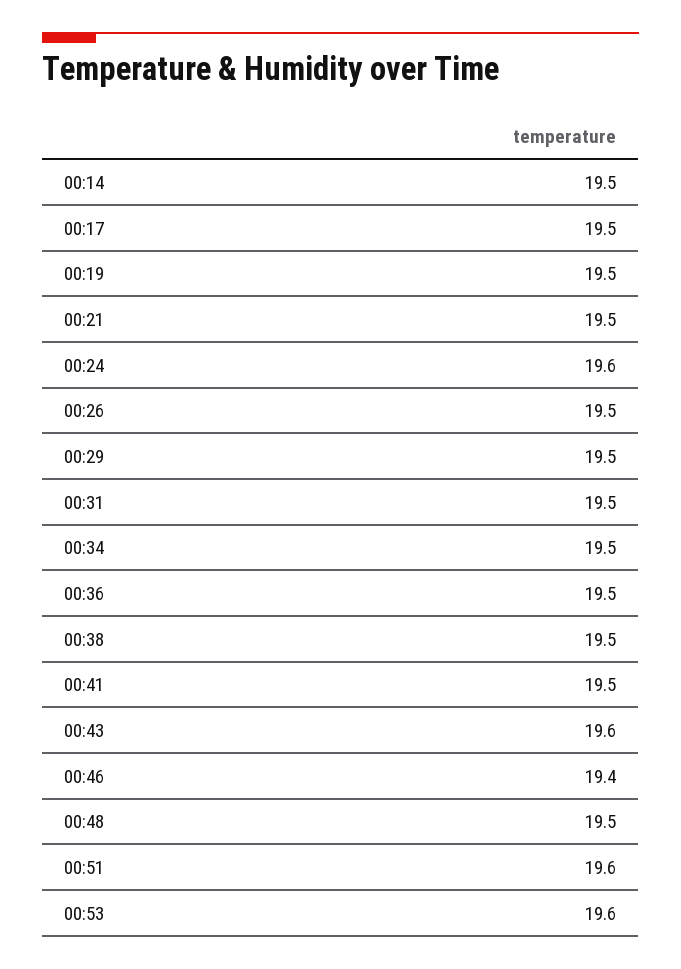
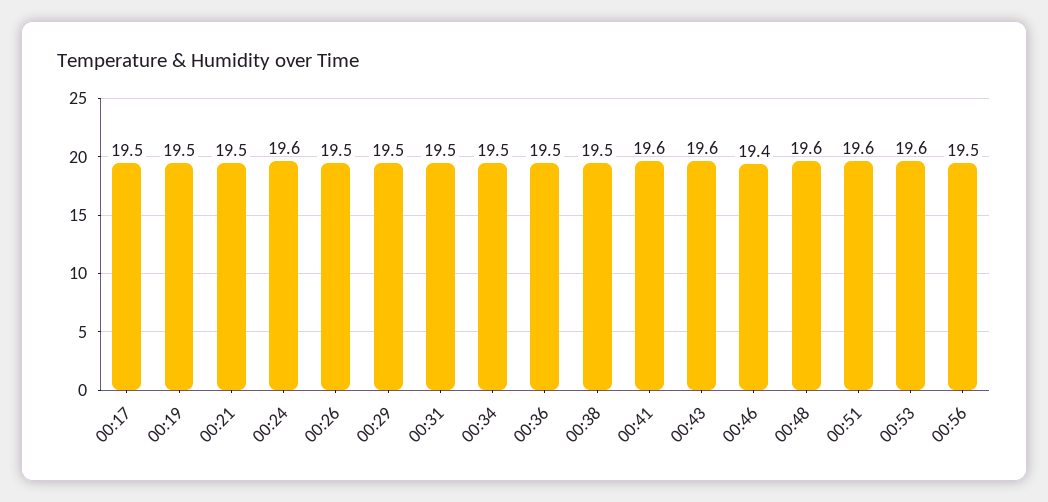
00:14: 19.5 -> none
00:41: 19.5 -> 19.6
00:48: 19.5 -> 19.6
00:56: none -> 19.5

